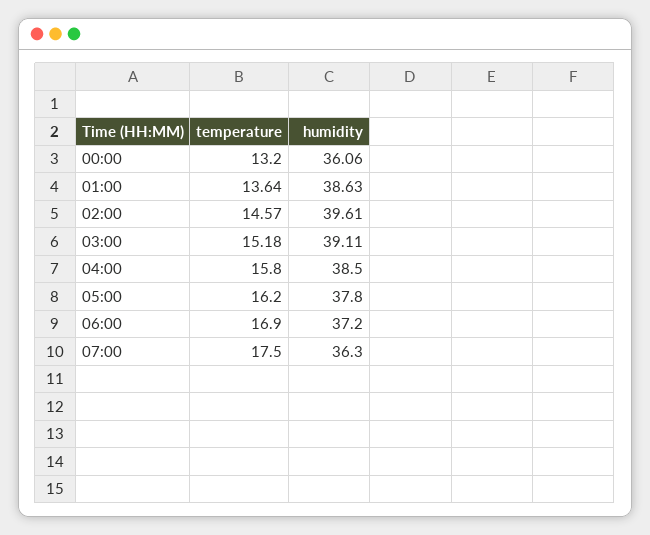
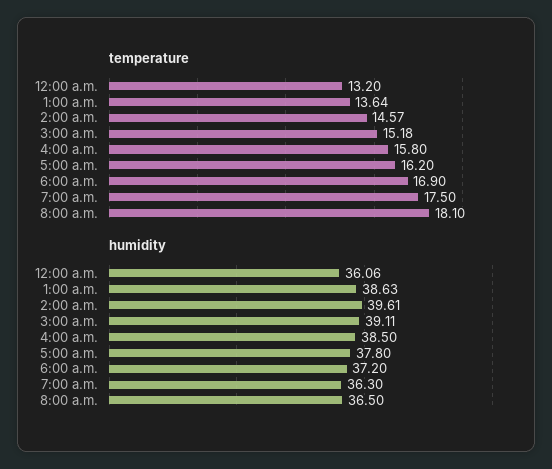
temperature, 8:00 a.m.: none -> 18.1
humidity, 8:00 a.m.: none -> 36.5

